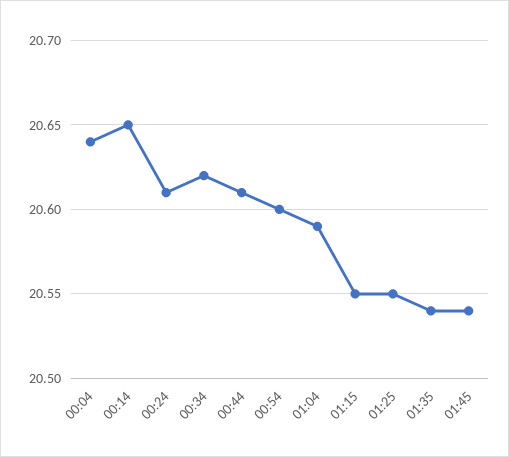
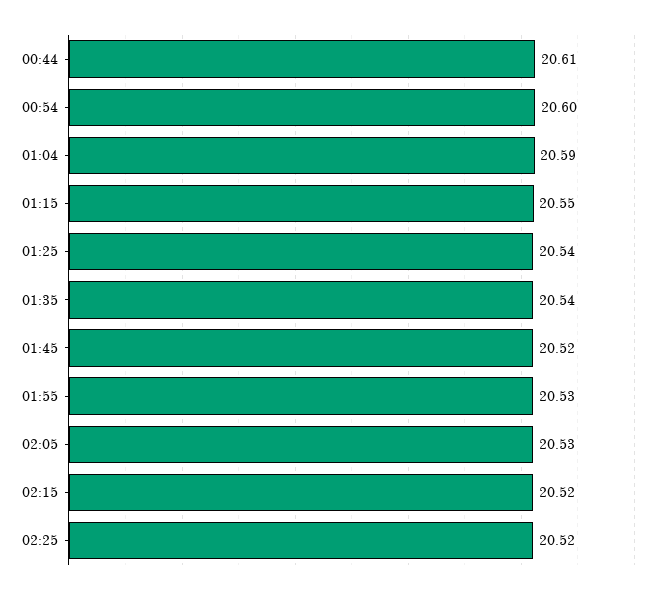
00:04: 20.64 -> none
00:14: 20.65 -> none
00:24: 20.61 -> none
00:34: 20.62 -> none
01:25: 20.55 -> 20.54
01:45: 20.54 -> 20.52
01:55: none -> 20.53
02:05: none -> 20.53
02:15: none -> 20.52
02:25: none -> 20.52

